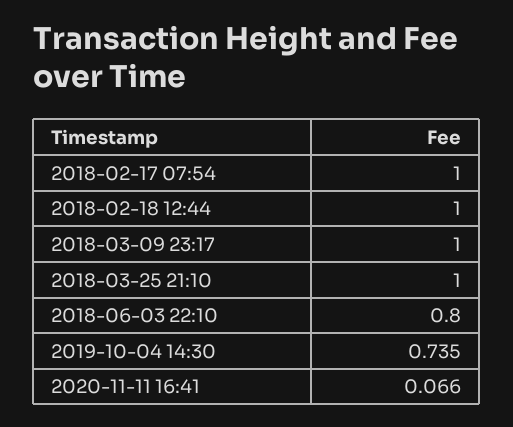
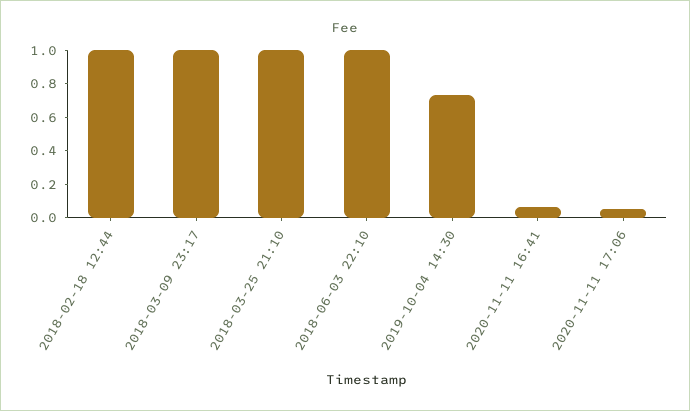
2018-02-17 07:54: 1 -> none
2018-06-03 22:10: 0.8 -> 1
2020-11-11 17:06: none -> 0.05

